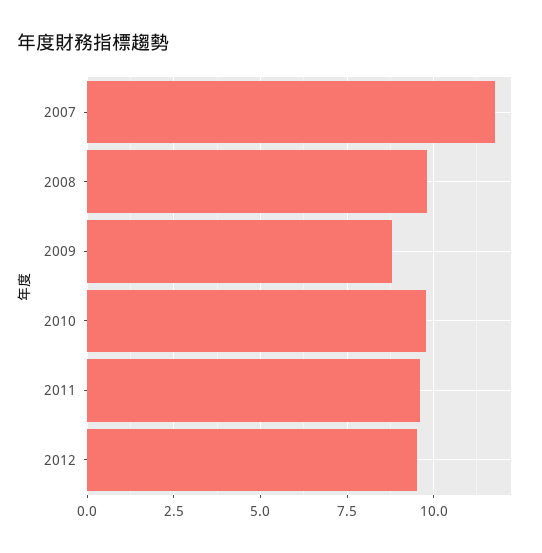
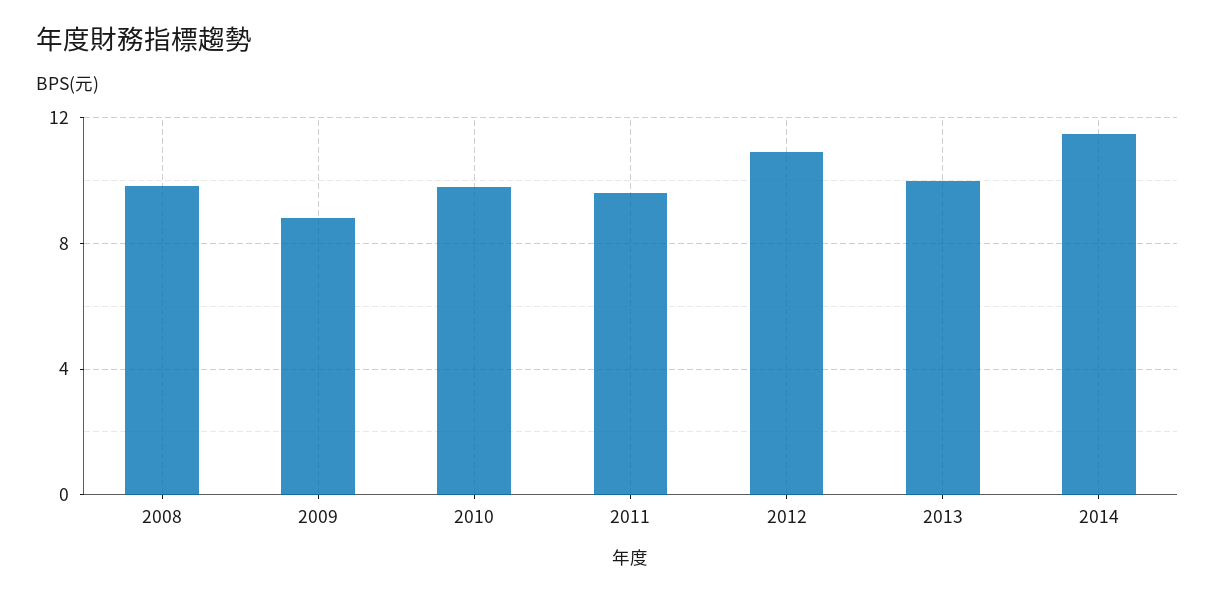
2007: 11.75 -> none
2012: 9.5 -> 11
2013: none -> 10
2014: none -> 11.5

